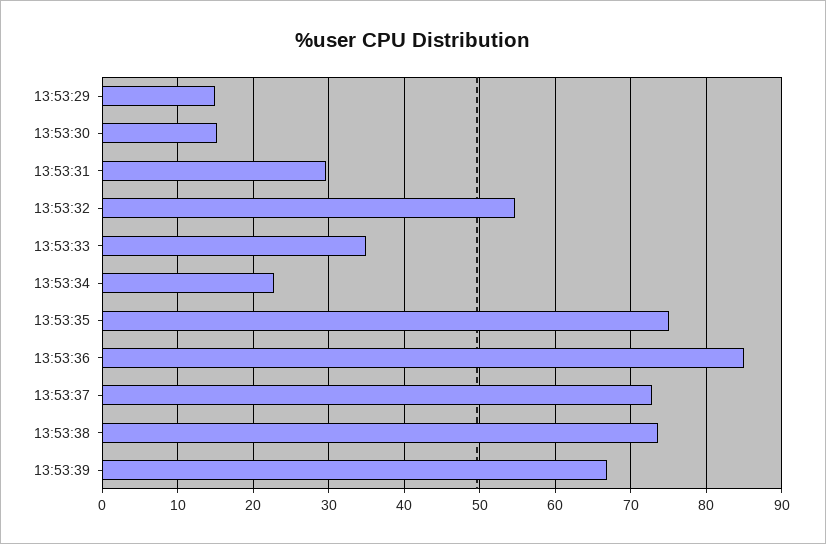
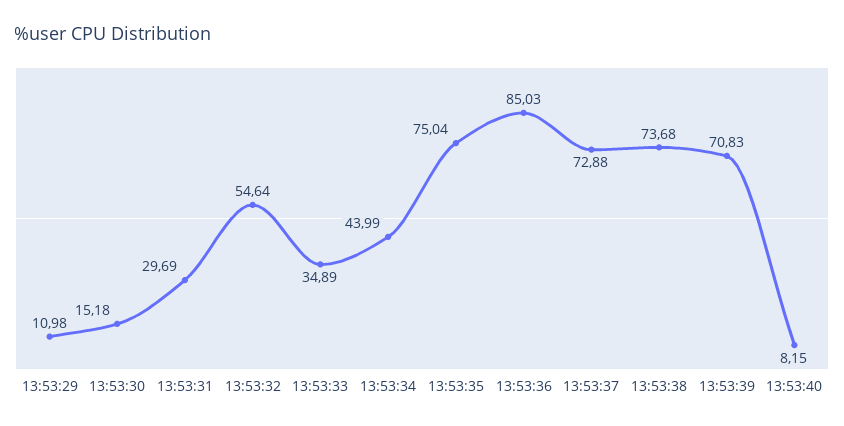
13:53:29: 15 -> 10.98
13:53:34: 23 -> 43.99
13:53:39: 67 -> 70.83
13:53:40: none -> 8.15

